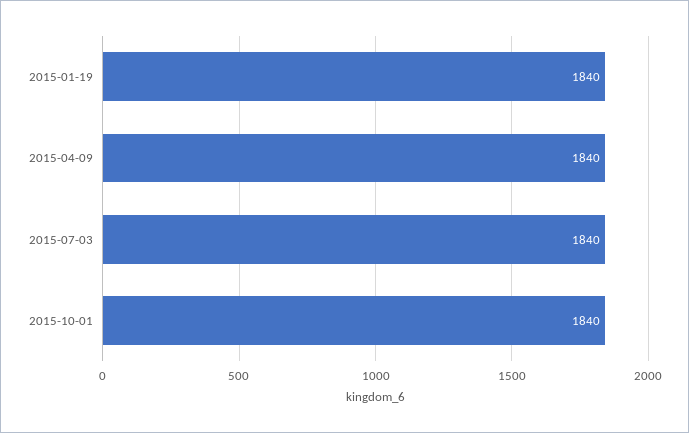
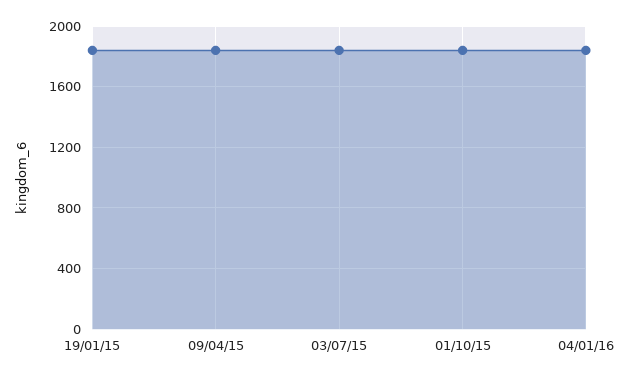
04/01/16: none -> 1850

